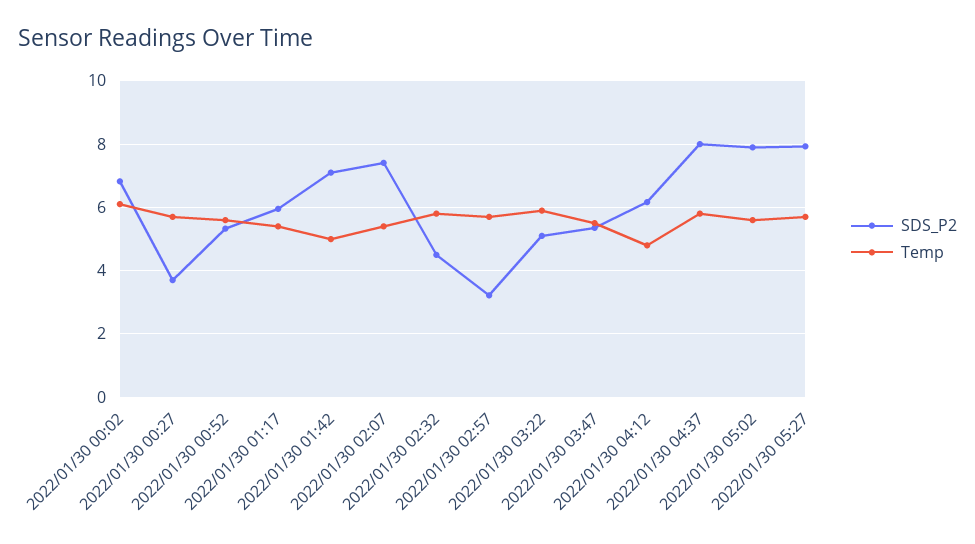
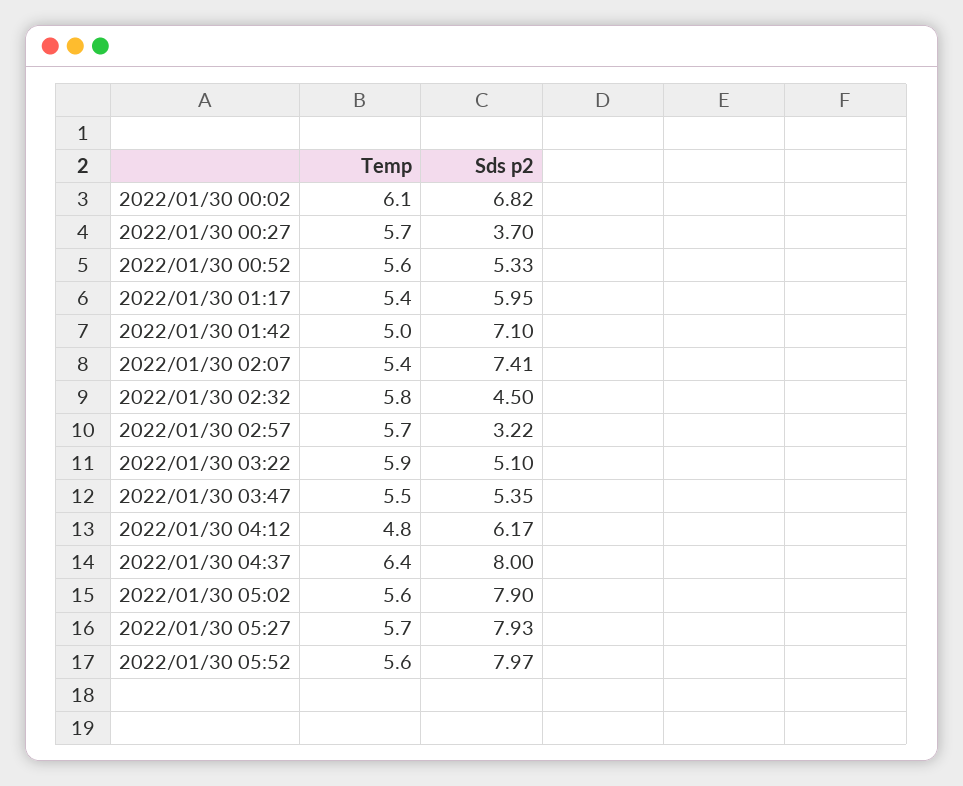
Temp, 2022/01/30 04:37: 5.8 -> 6.4
Temp, 2022/01/30 05:52: none -> 5.6
SDS_P2, 2022/01/30 05:52: none -> 7.97

